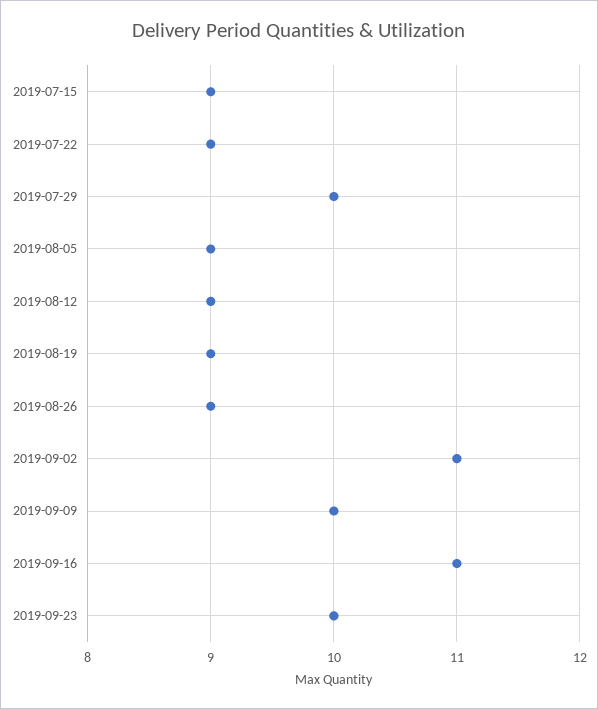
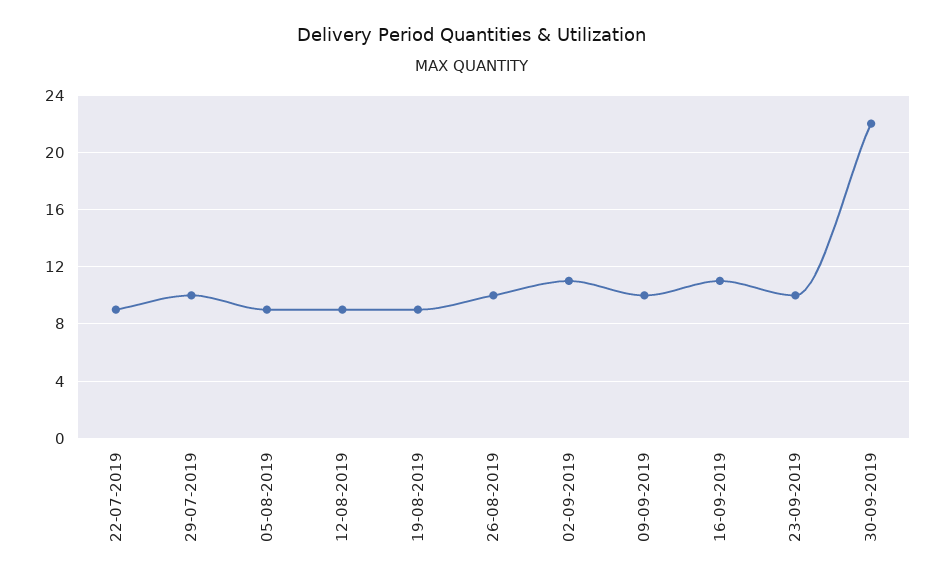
2019-07-15: 9 -> none
2019-08-26: 9 -> 10
30-09-2019: none -> 22

